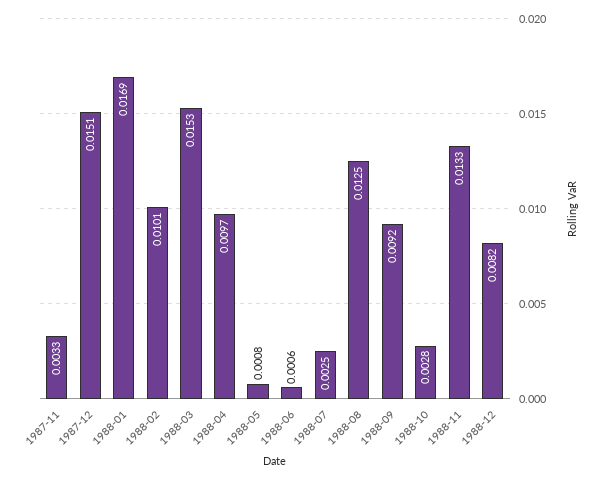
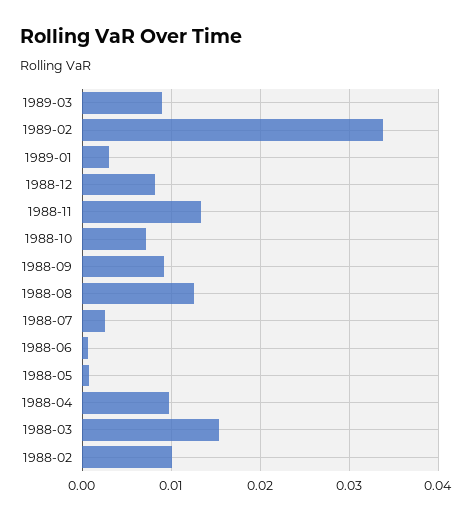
1987-11: 0.0033 -> none
1987-12: 0.0151 -> none
1988-01: 0.0169 -> none
1988-10: 0.0028 -> 0.007
1989-03: none -> 0.009
1989-02: none -> 0.034
1989-01: none -> 0.003

